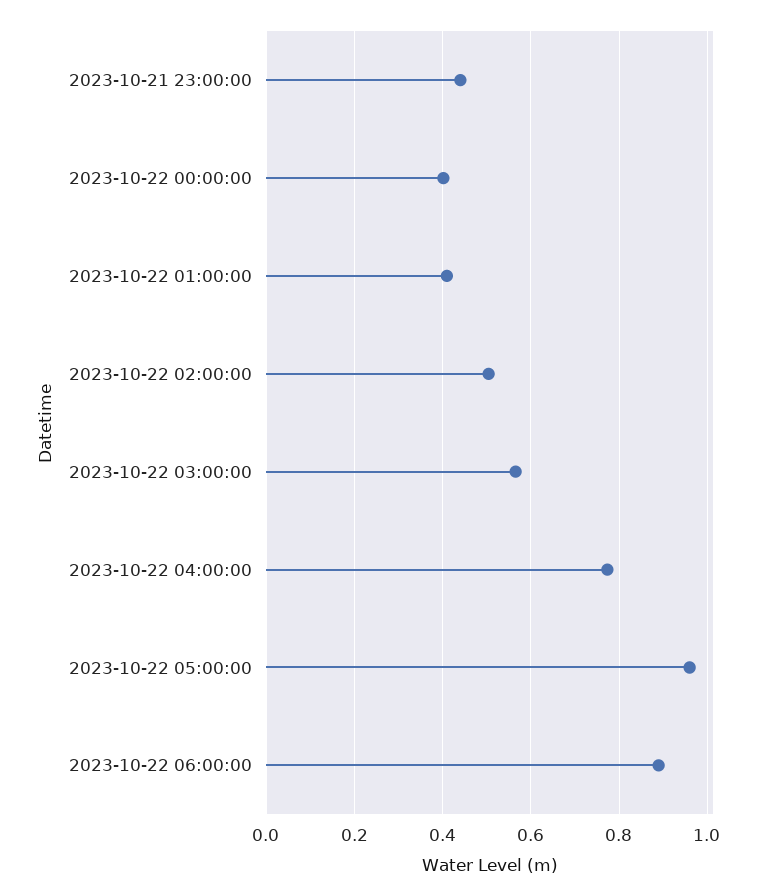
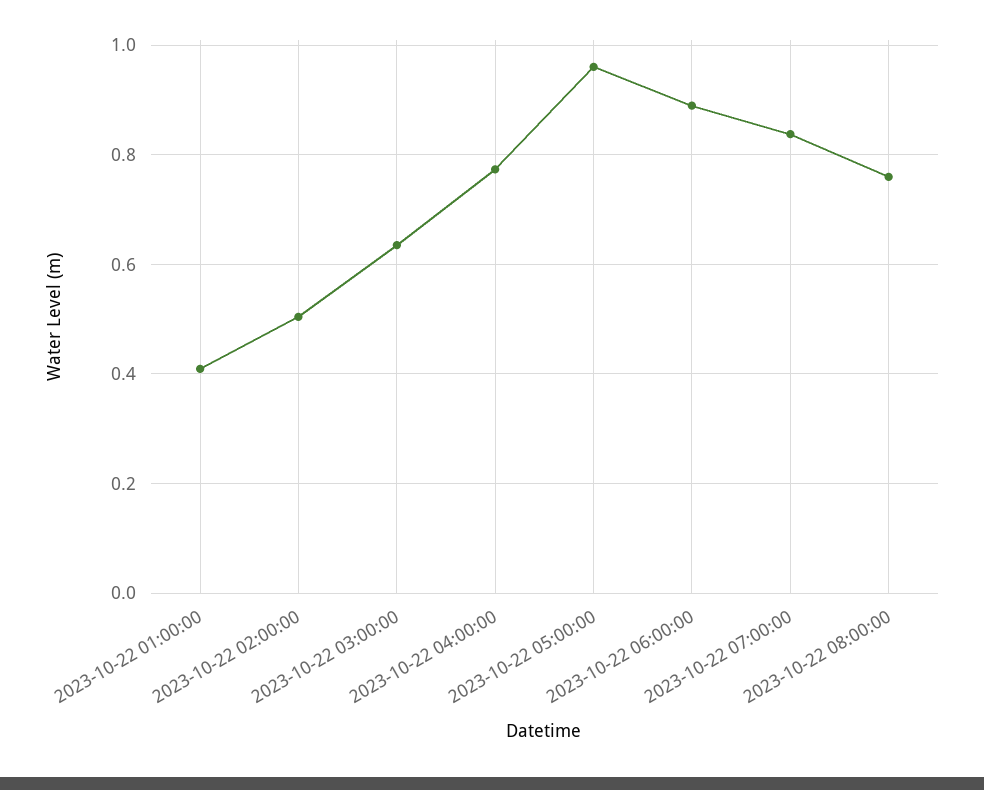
2023-10-21 23:00:00: 0.44 -> none
2023-10-22 00:00:00: 0.4 -> none
2023-10-22 03:00:00: 0.56 -> 0.64
2023-10-22 07:00:00: none -> 0.84
2023-10-22 08:00:00: none -> 0.76

